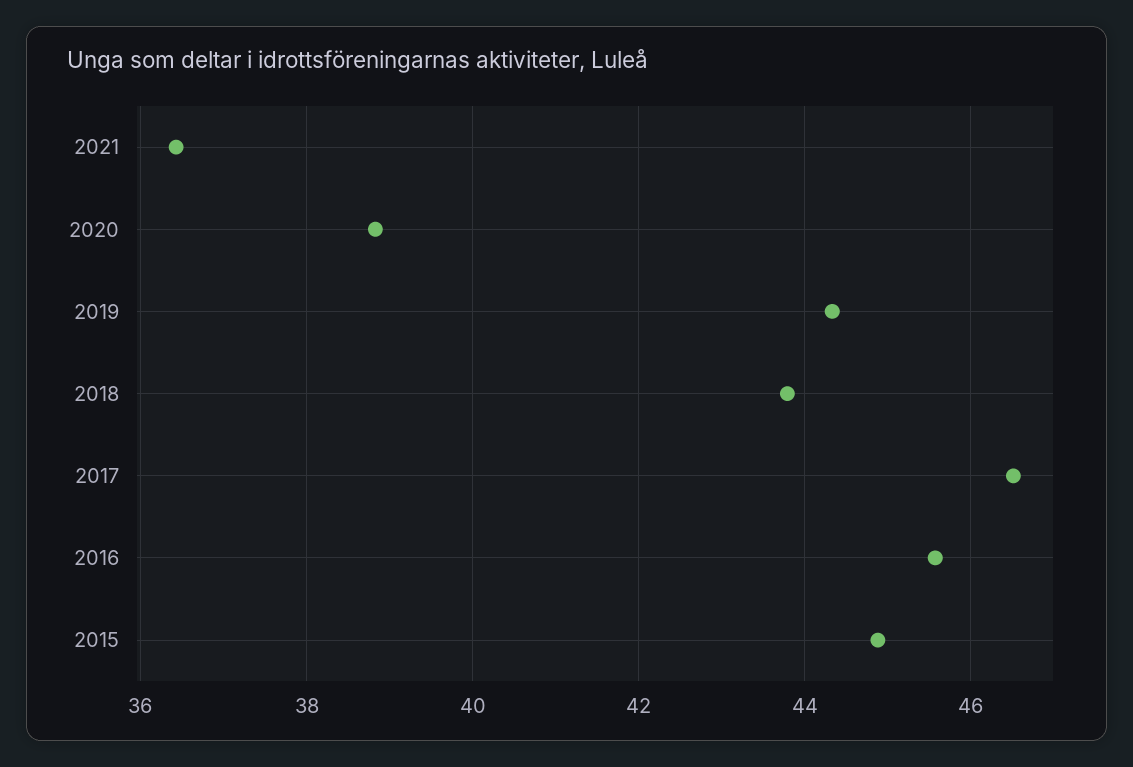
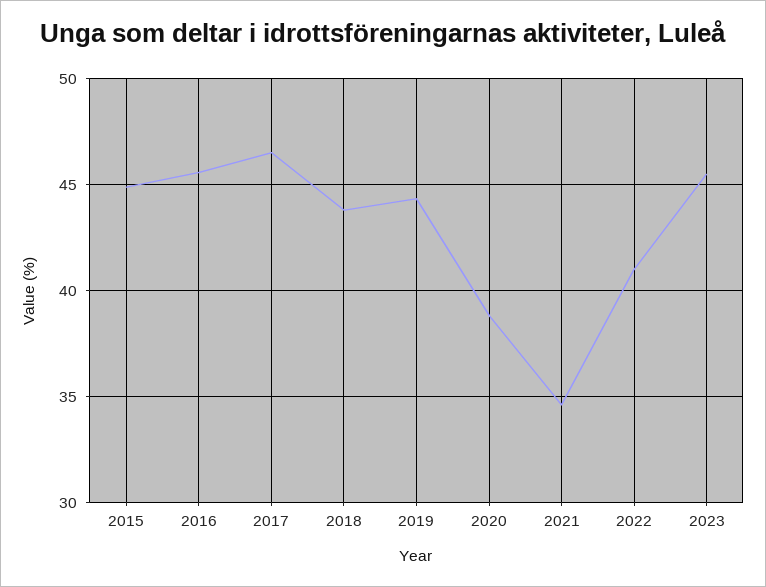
2021: 36.4 -> 34.5
2022: none -> 41
2023: none -> 45.5

